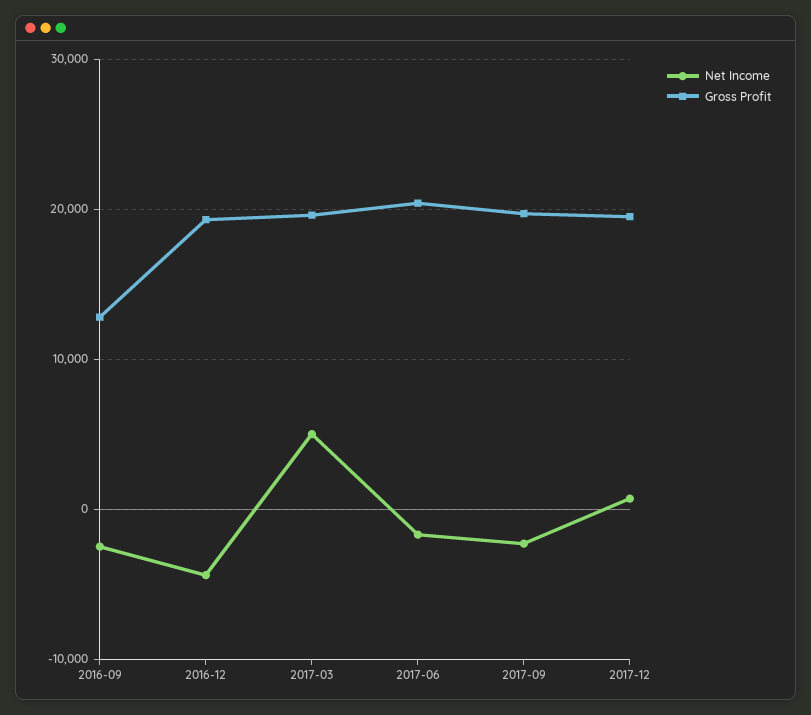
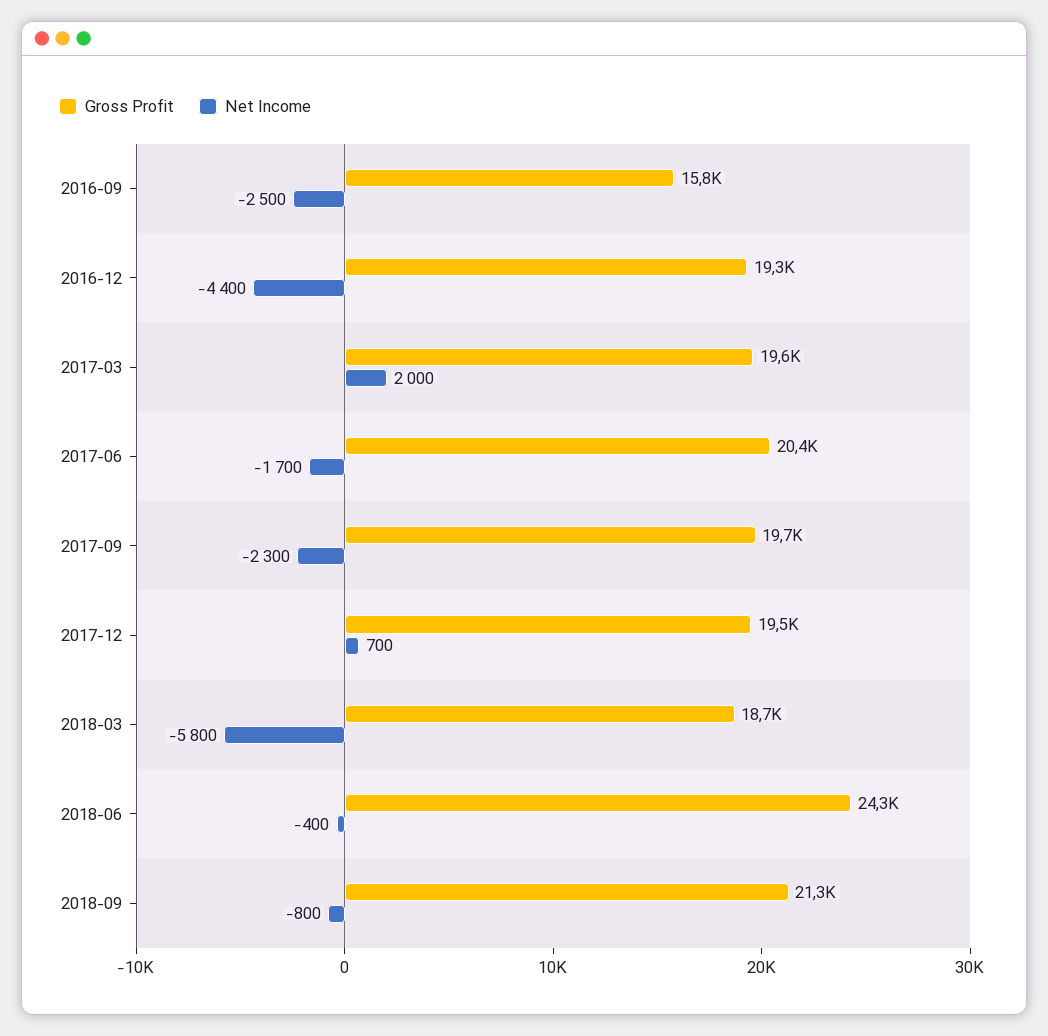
Gross Profit, 2016-09: 13000 -> 15800
Net Income, 2017-03: 5000 -> 2000
Gross Profit, 2018-03: none -> 18700
Net Income, 2018-03: none -> -5800
Gross Profit, 2018-06: none -> 24300
Net Income, 2018-06: none -> -400
Gross Profit, 2018-09: none -> 21300
Net Income, 2018-09: none -> -800

